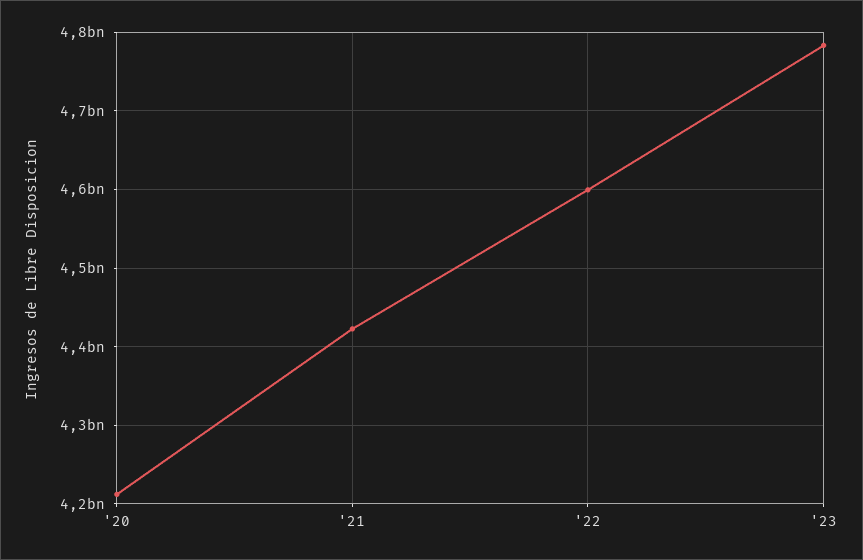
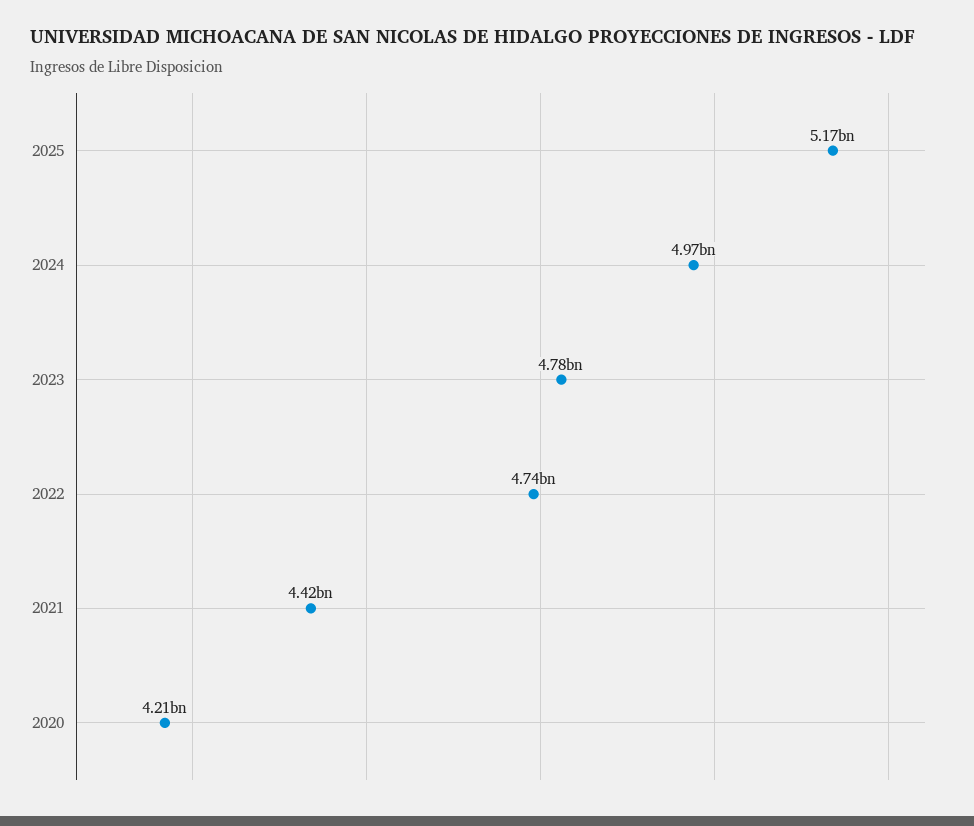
'22: 4600000000 -> 4740000000
2025: none -> 5170000000
2024: none -> 4970000000

